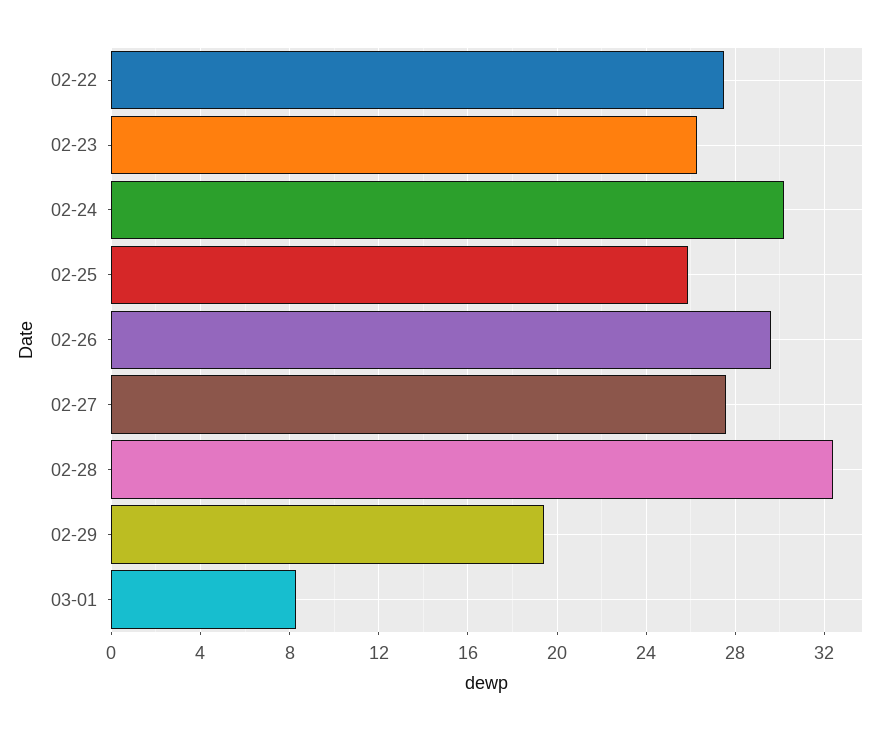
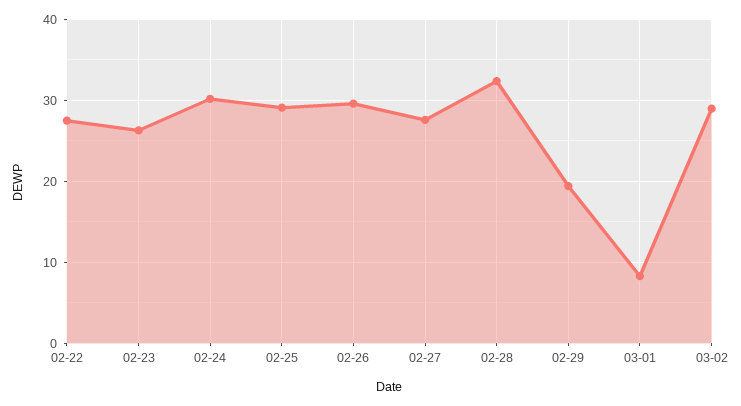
02-25: 26 -> 29
03-02: none -> 29

